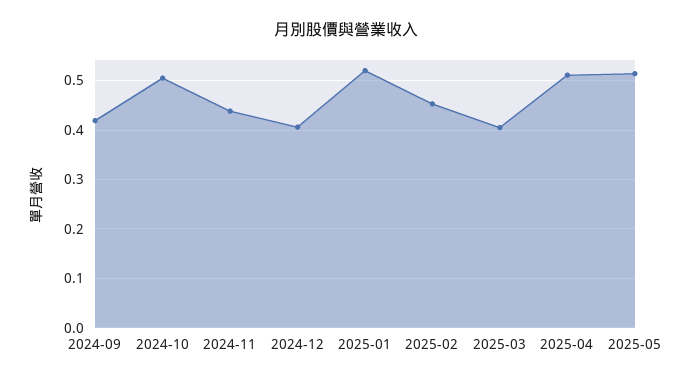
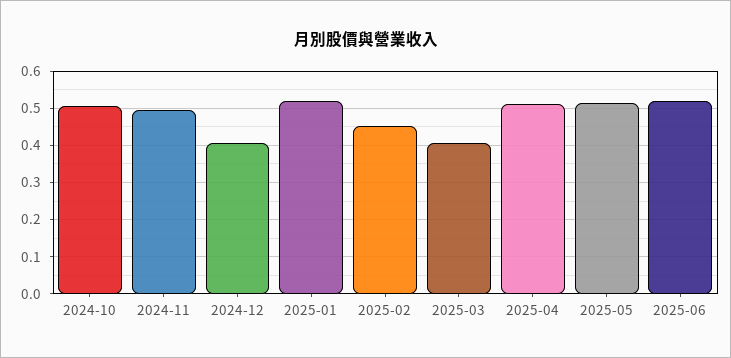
2024-09: 0.42 -> none
2024-11: 0.44 -> 0.5
2025-06: none -> 0.52

